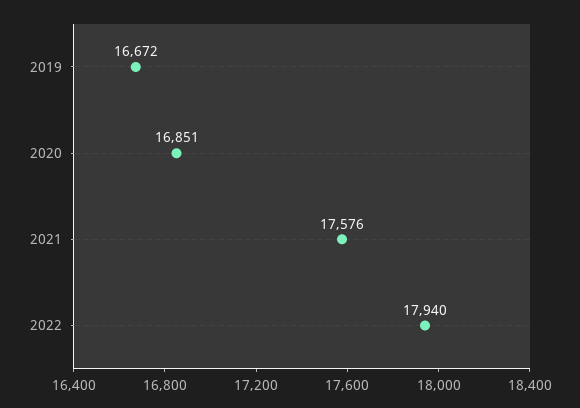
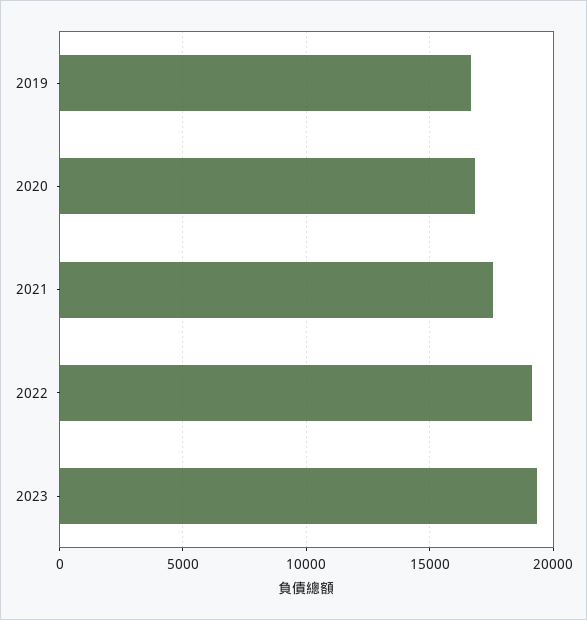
2022: 17940 -> 19000
2023: none -> 19500

